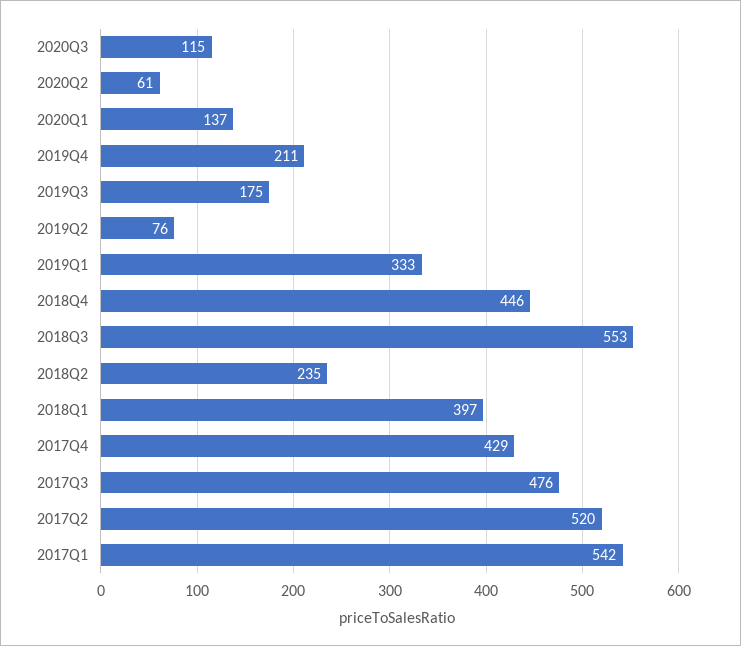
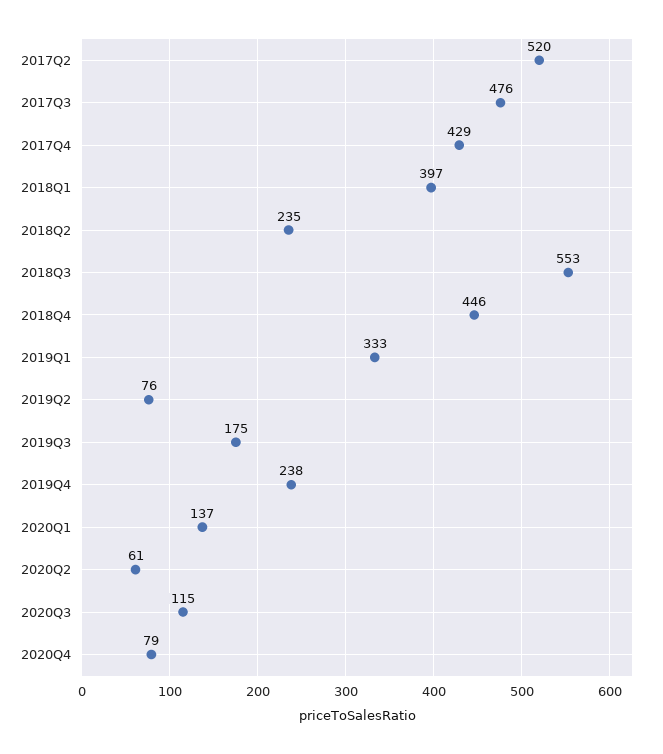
2019Q4: 211 -> 238
2017Q1: 542 -> none
2020Q4: none -> 79

